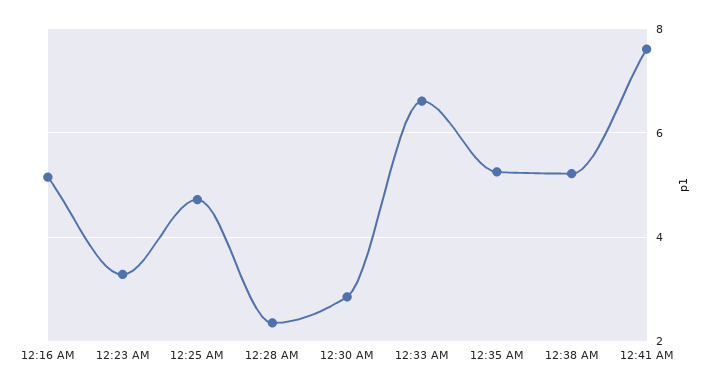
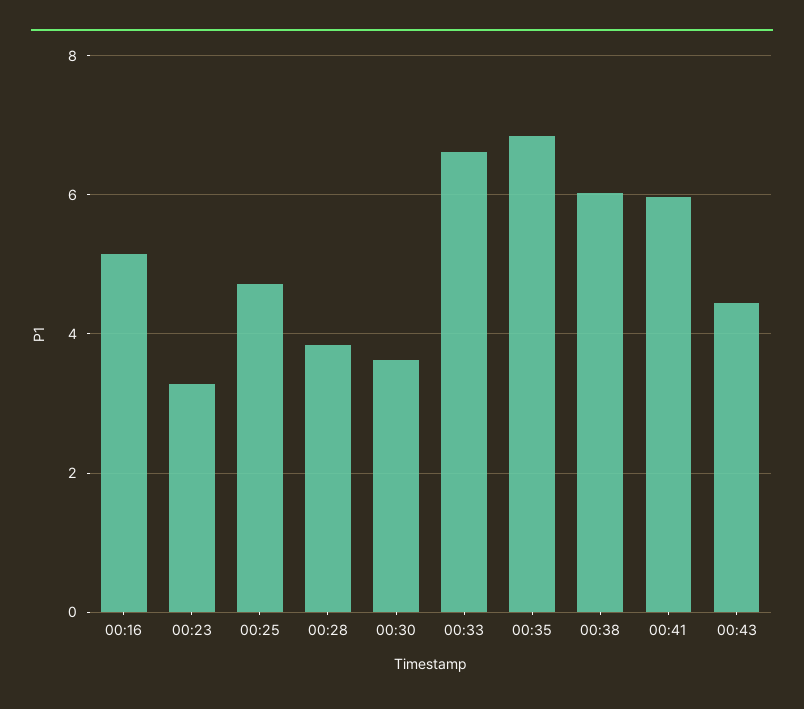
12:28 AM: 2.4 -> 3.8
12:30 AM: 2.8 -> 3.6
12:35 AM: 5.2 -> 6.8
12:38 AM: 5.2 -> 6
12:41 AM: 7.6 -> 6
00:43: none -> 4.4

